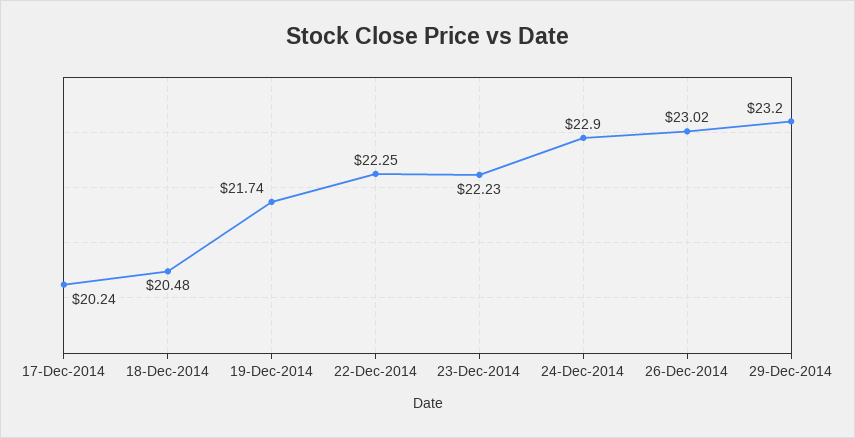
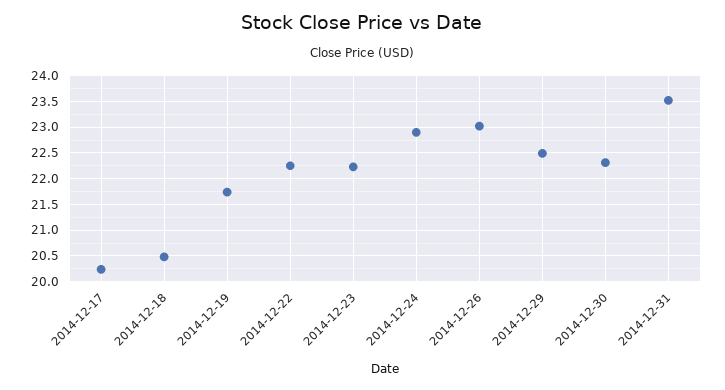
29-Dec-2014: 23.2 -> 22.5
2014-12-30: none -> 22.25
2014-12-31: none -> 23.5

